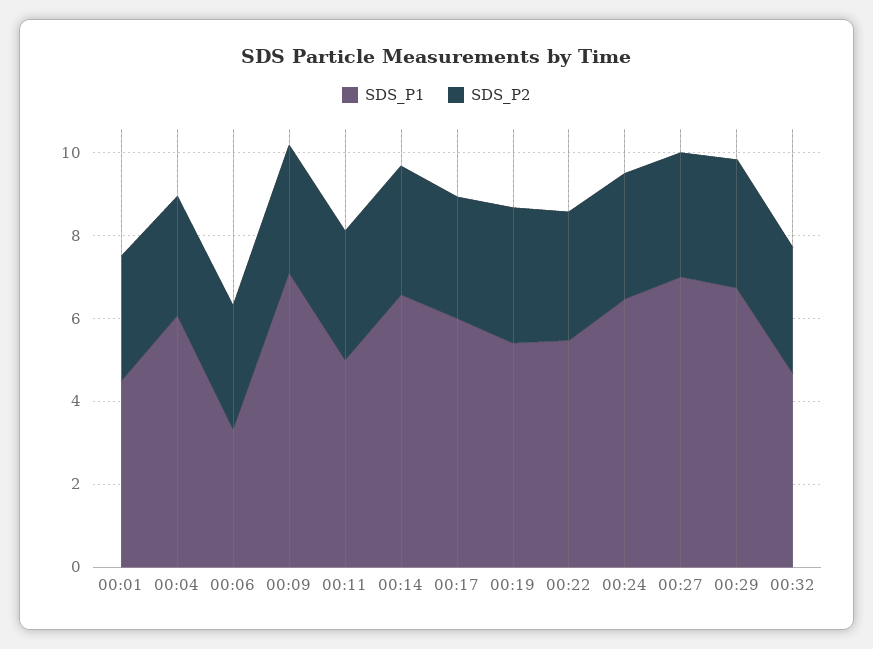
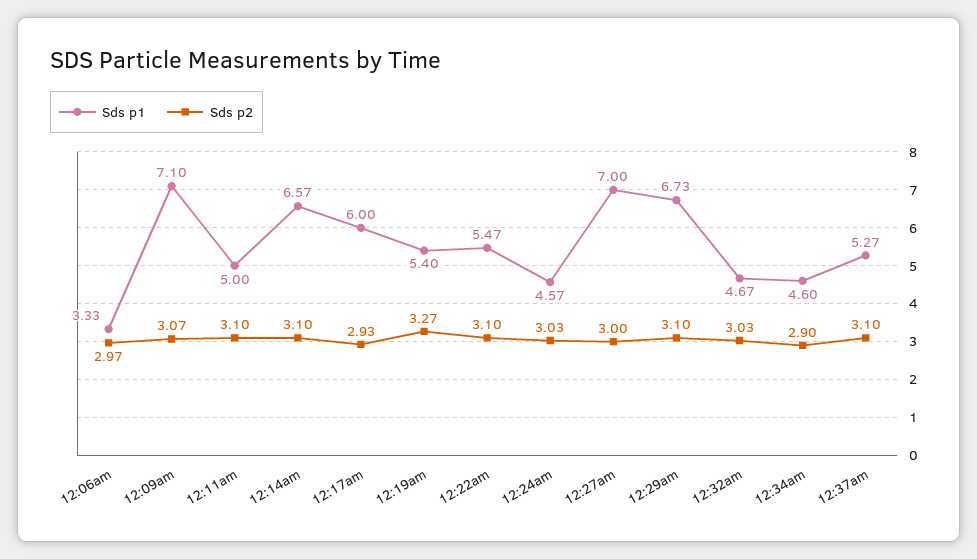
SDS_P1, 00:01: 4.5 -> none
SDS_P2, 00:01: 3 -> none
SDS_P1, 00:04: 6 -> none
SDS_P2, 00:04: 3 -> none
SDS_P1, 00:24: 6.5 -> 4.57
SDS_P1, 12:34am: none -> 4.6
SDS_P2, 12:34am: none -> 2.9
SDS_P1, 12:37am: none -> 5.27
SDS_P2, 12:37am: none -> 3.1

